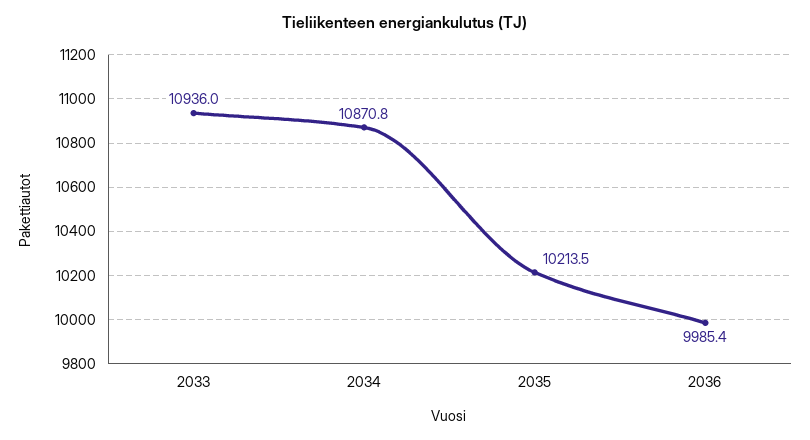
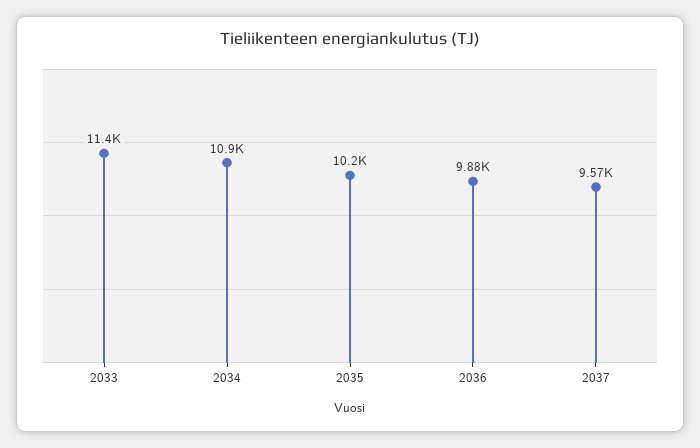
2033: 10936 -> 11400
2036: 9985.4 -> 9880
2037: none -> 9570

